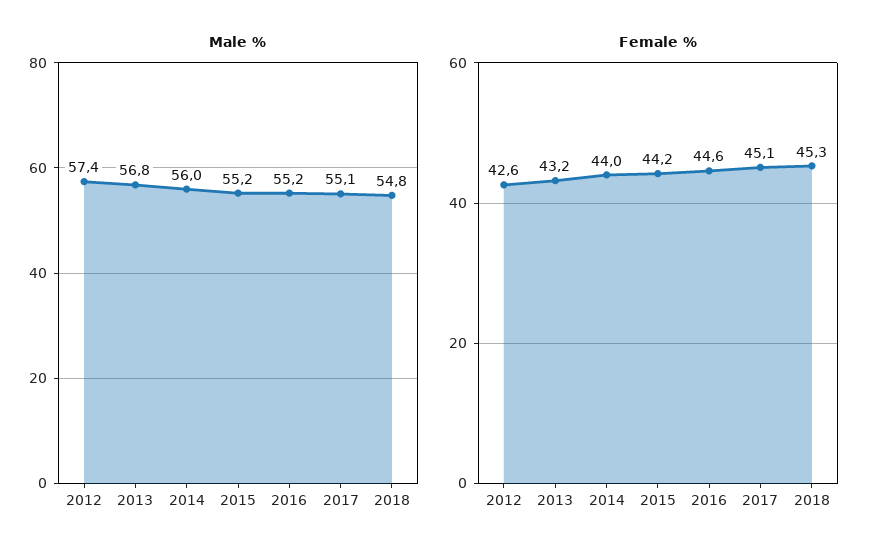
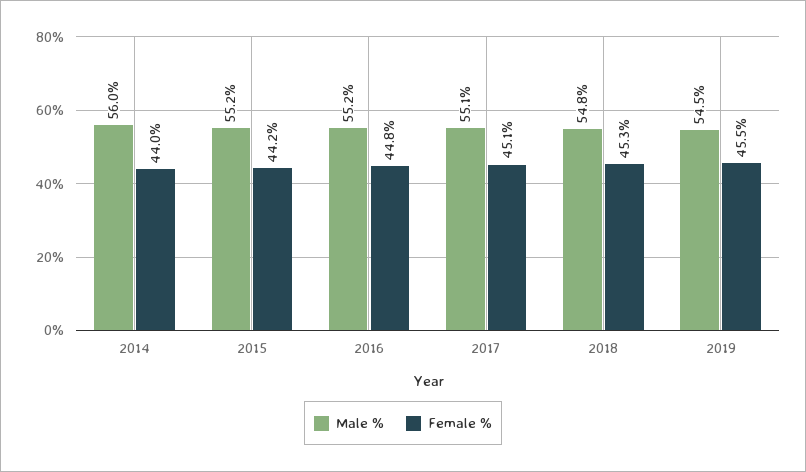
Male %, 2012: 57.4 -> none
Male %, 2013: 56.8 -> none
Female %, 2012: 42.6 -> none
Female %, 2013: 43.2 -> none
Female %, 2016: 44.6 -> 44.8
Male %, 2019: none -> 54.5
Female %, 2019: none -> 45.5

